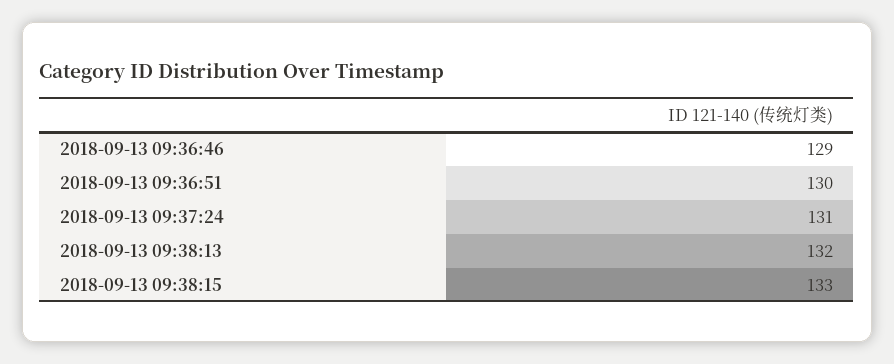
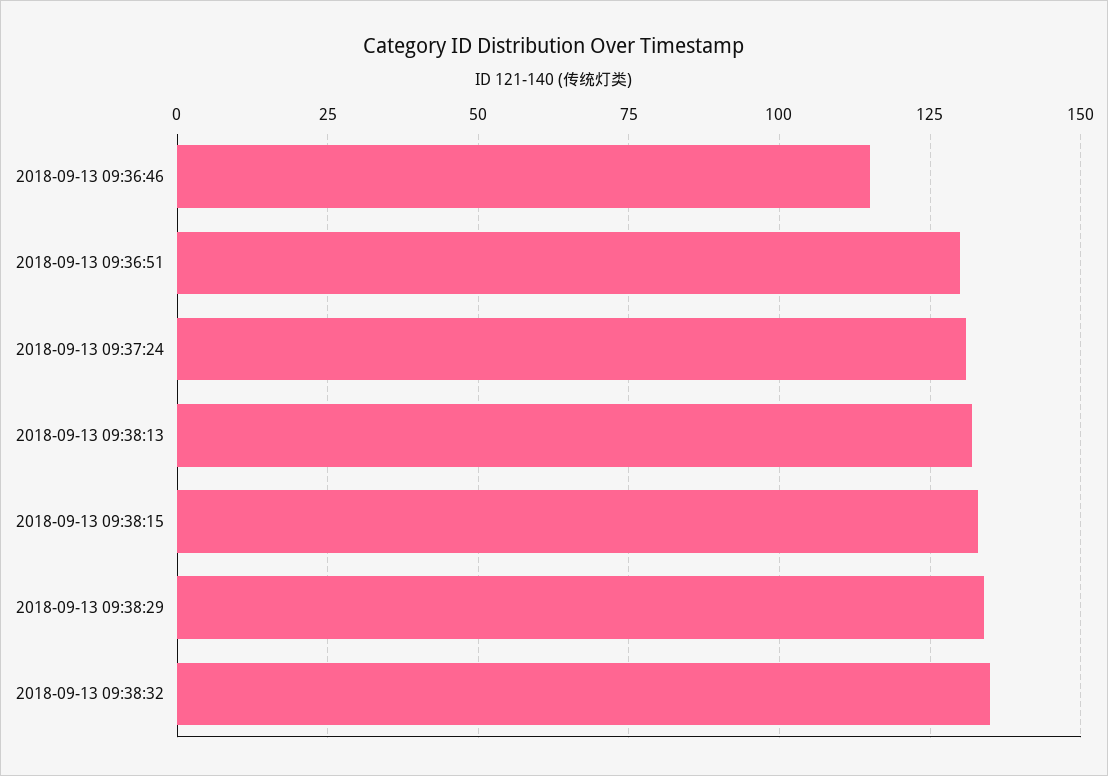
2018-09-13 09:36:46: 129 -> 115
2018-09-13 09:38:29: none -> 135
2018-09-13 09:38:32: none -> 135

